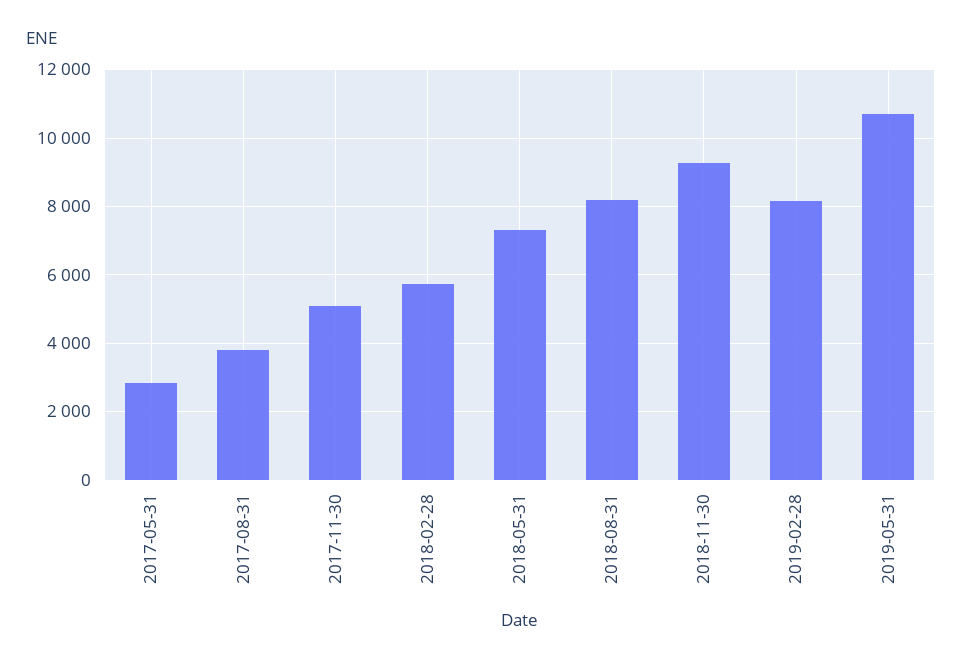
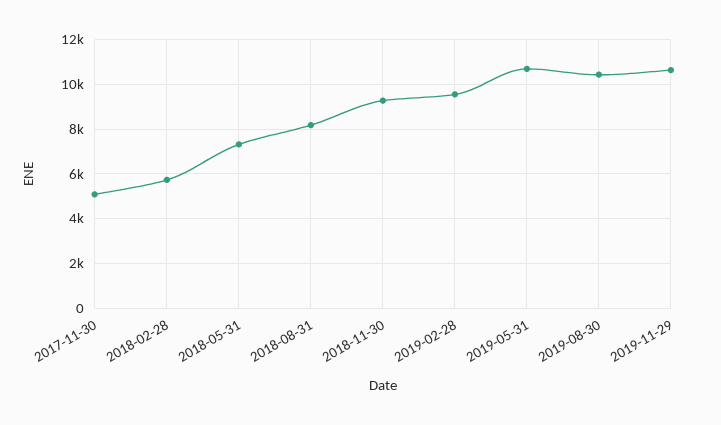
2017-05-31: 2800 -> none
2017-08-31: 3800 -> none
2019-02-28: 8200 -> 9500
2019-08-30: none -> 10500
2019-11-29: none -> 10500

